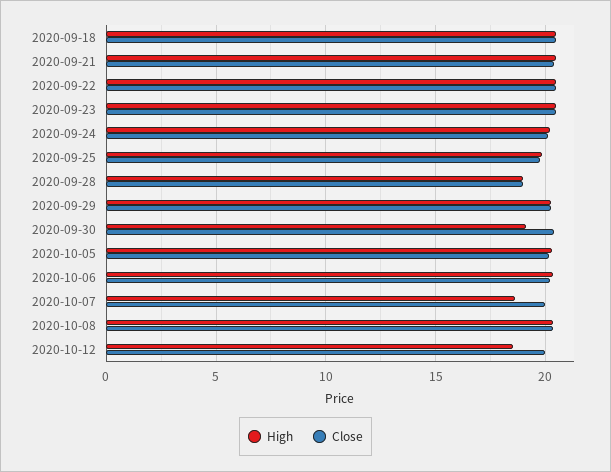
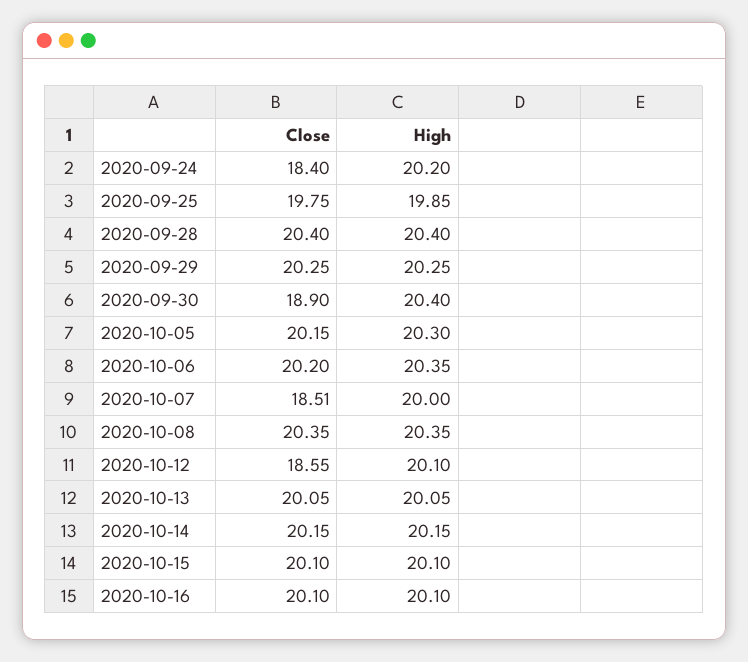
High, 2020-09-18: 20.5 -> none
Close, 2020-09-18: 20.5 -> none
High, 2020-09-21: 20.5 -> none
Close, 2020-09-21: 20.5 -> none
High, 2020-09-22: 20.5 -> none
Close, 2020-09-22: 20.5 -> none
High, 2020-09-23: 20.5 -> none
Close, 2020-09-23: 20.5 -> none
Close, 2020-09-24: 20 -> 18.4
High, 2020-09-28: 19 -> 20.4
Close, 2020-09-28: 19 -> 20.4
High, 2020-09-30: 19 -> 20.4
Close, 2020-09-30: 20.5 -> 18.9
High, 2020-10-07: 18.5 -> 20
Close, 2020-10-07: 20 -> 18.51
High, 2020-10-12: 18.5 -> 20.1
Close, 2020-10-12: 20 -> 18.55
Close, 2020-10-13: none -> 20.05
High, 2020-10-13: none -> 20.05
Close, 2020-10-14: none -> 20.15
High, 2020-10-14: none -> 20.15
Close, 2020-10-15: none -> 20.1
High, 2020-10-15: none -> 20.1
Close, 2020-10-16: none -> 20.1
High, 2020-10-16: none -> 20.1

